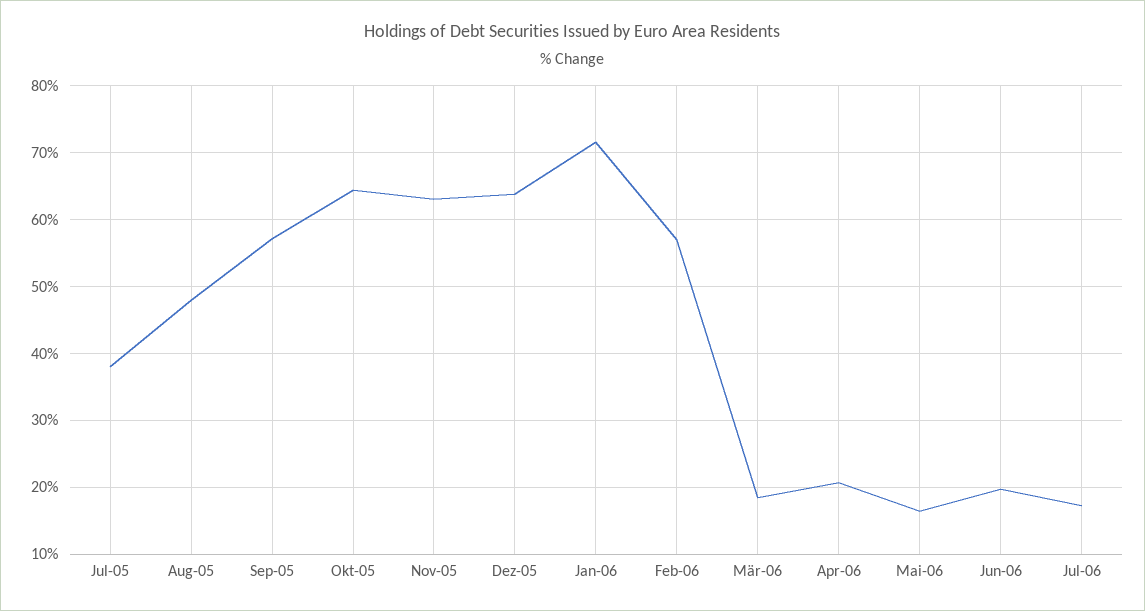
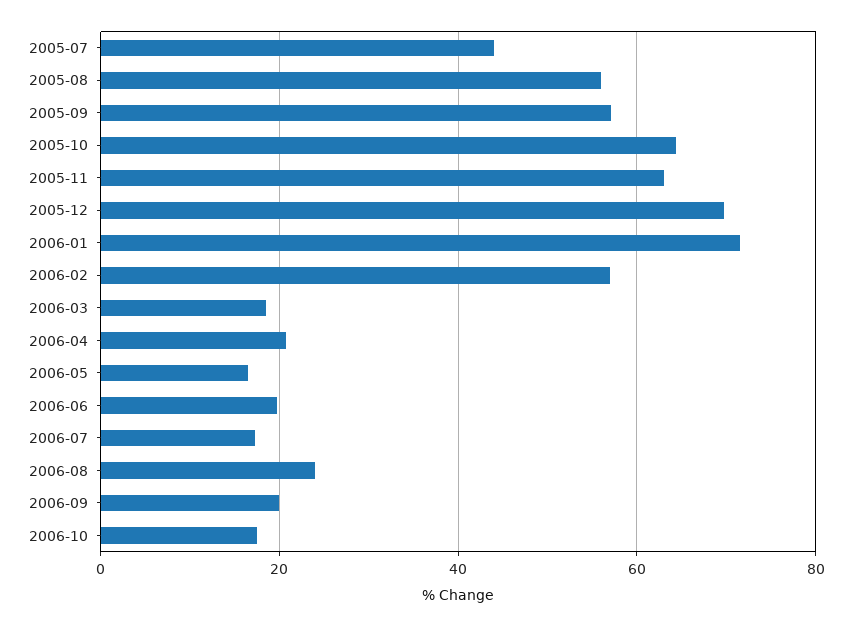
Jul-05: 38 -> 44
Aug-05: 48 -> 56
Dez-05: 64 -> 70
2006-08: none -> 24
2006-09: none -> 20
2006-10: none -> 18

